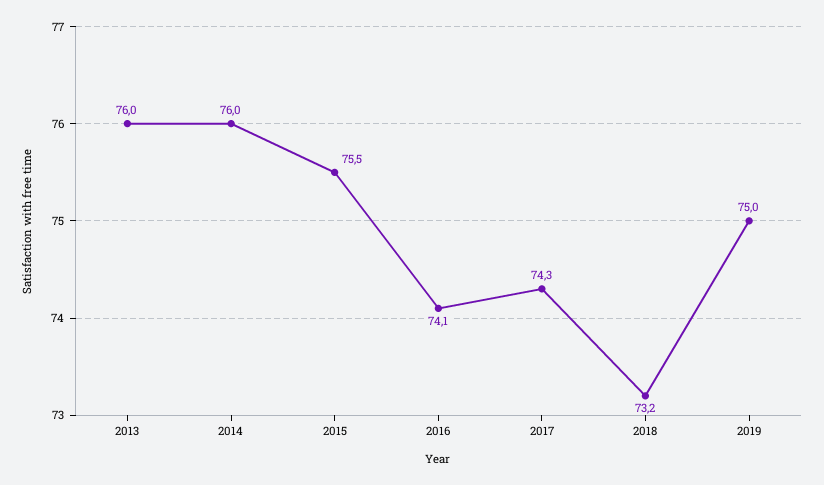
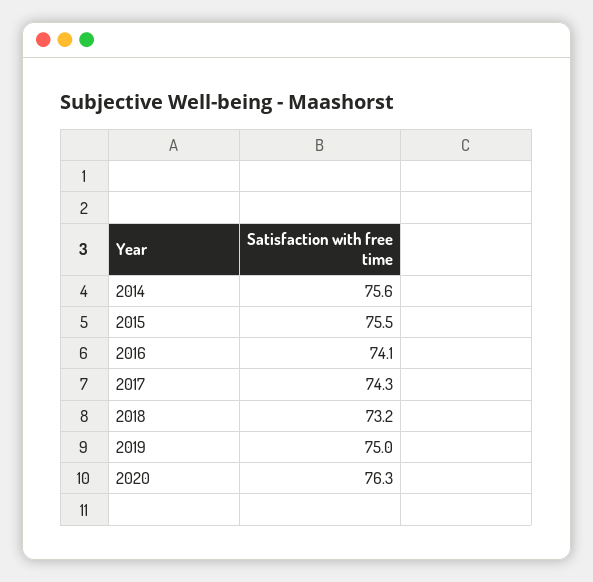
2013: 76 -> none
2014: 76 -> 75.6
2020: none -> 76.3

